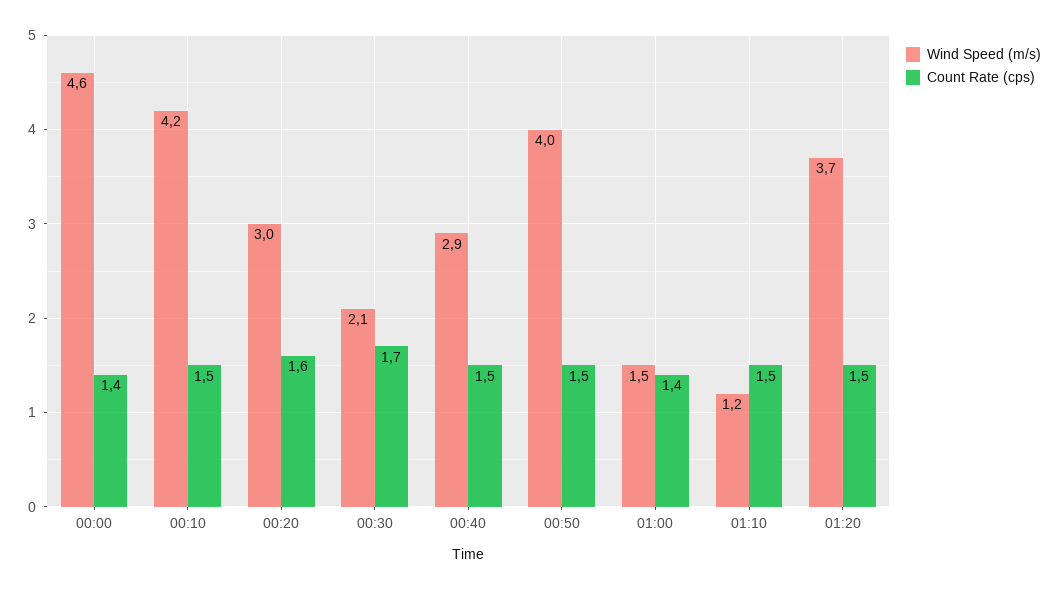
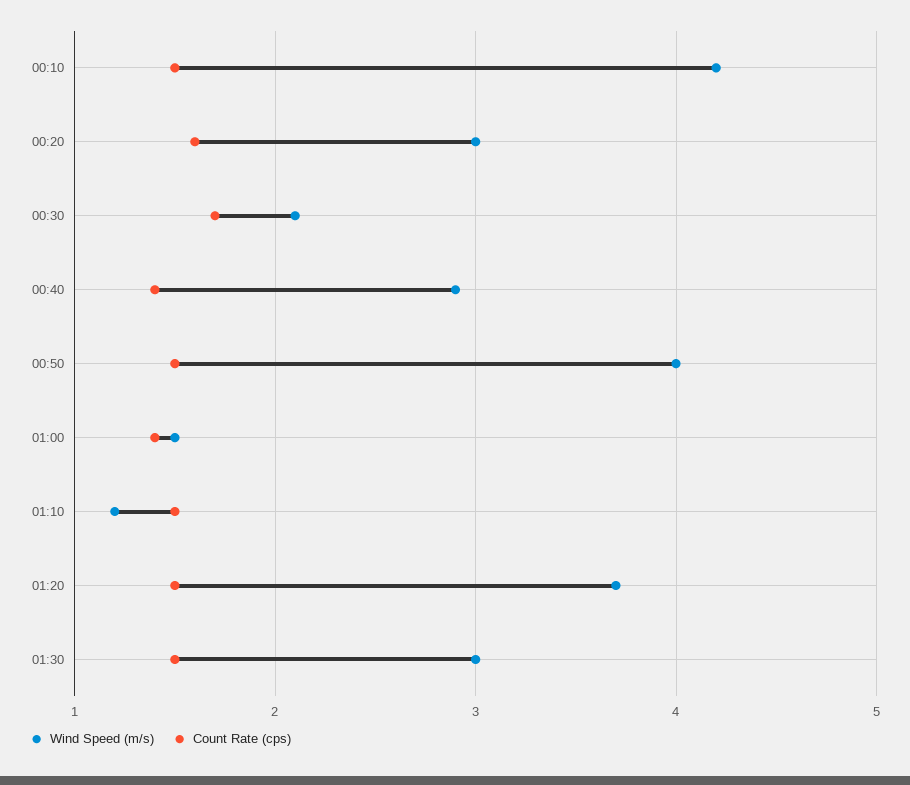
Wind Speed (m/s), 00:00: 4.6 -> none
Count Rate (cps), 00:00: 1.4 -> none
Count Rate (cps), 00:40: 1.5 -> 1.4
Wind Speed (m/s), 01:30: none -> 3
Count Rate (cps), 01:30: none -> 1.5

